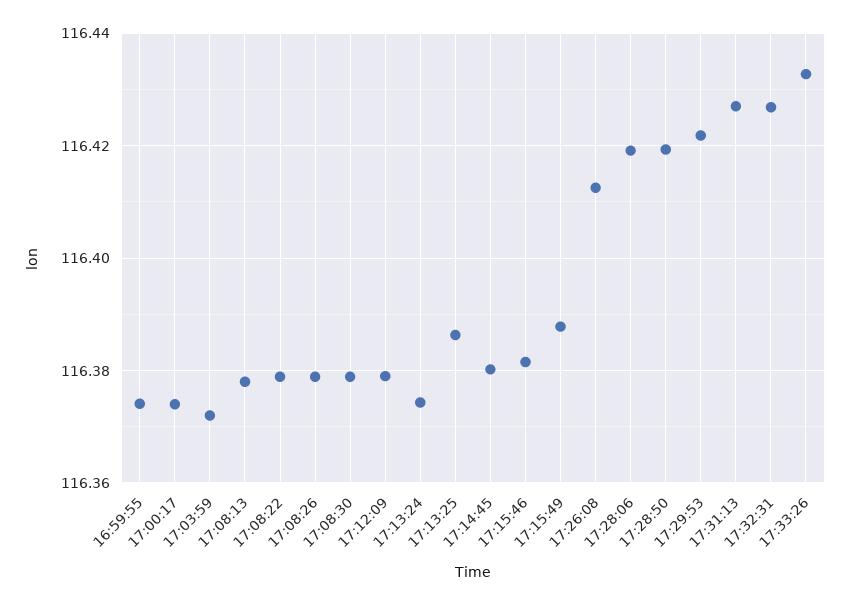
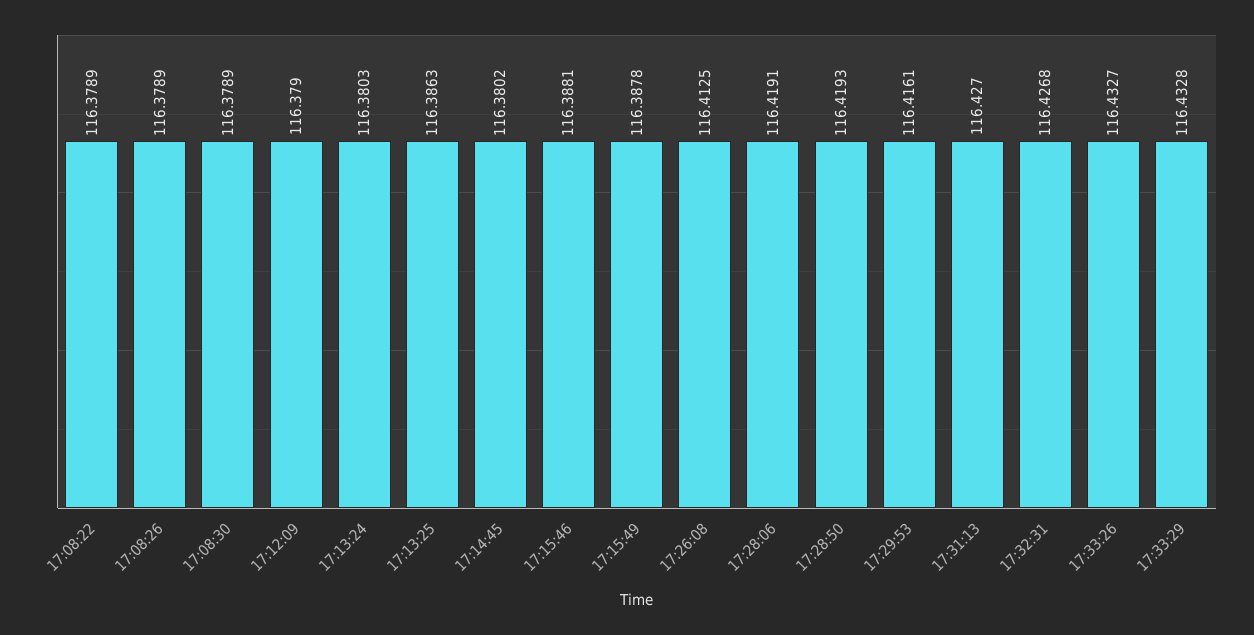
16:59:55: 116.374 -> none
17:00:17: 116.374 -> none
17:03:59: 116.372 -> none
17:08:13: 116.378 -> none
17:13:24: 116.374 -> 116.3803
17:15:46: 116.382 -> 116.3881
17:29:53: 116.422 -> 116.4161
17:33:29: none -> 116.4328

